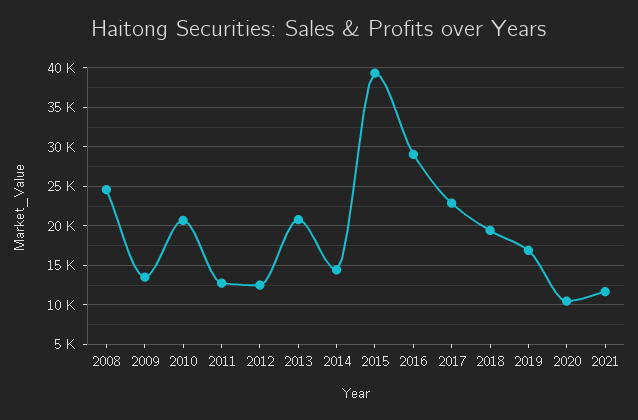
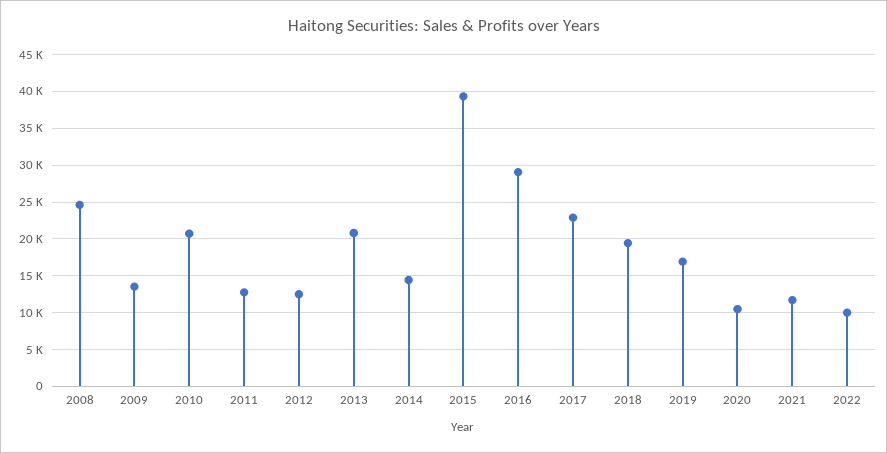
2022: none -> 10000

